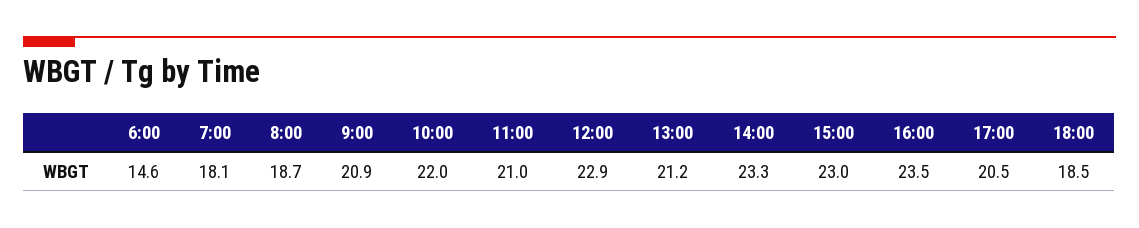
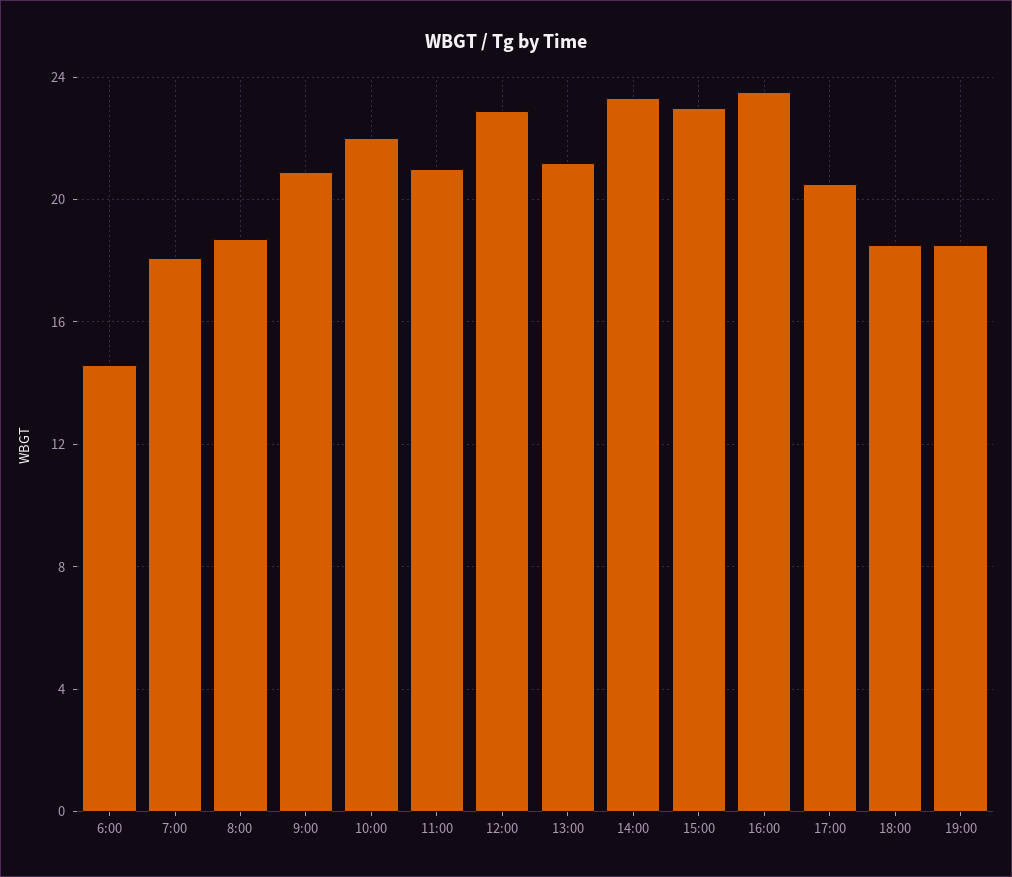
19:00: none -> 18.5

